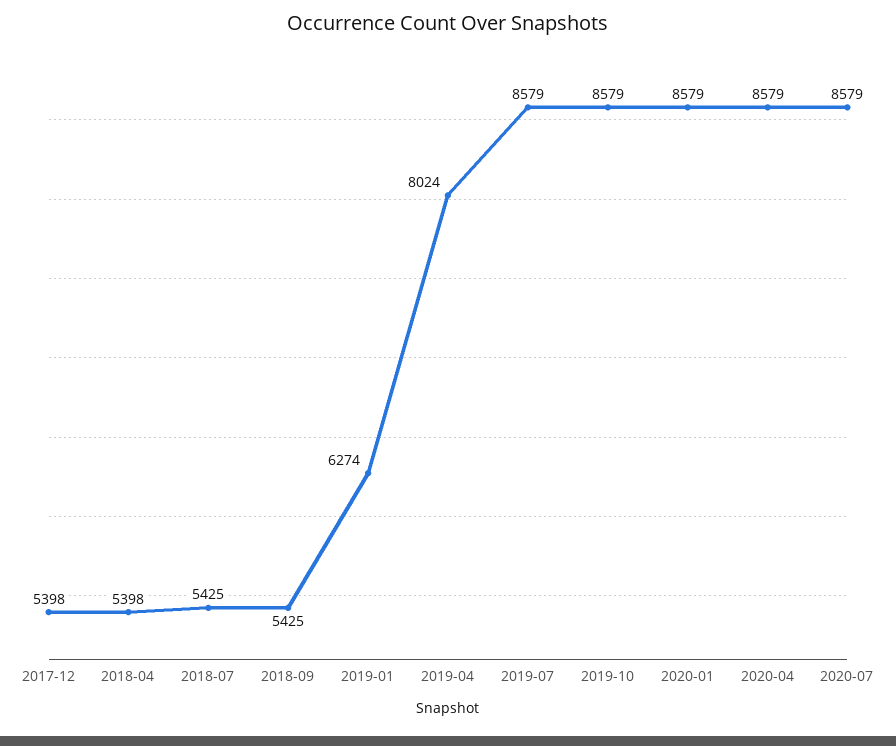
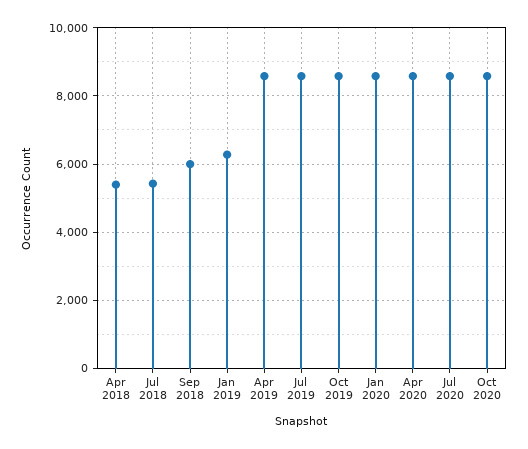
2017-12: 5398 -> none
2018-09: 5425 -> 6000
2019-04: 8024 -> 8600
Oct 2020: none -> 8600

